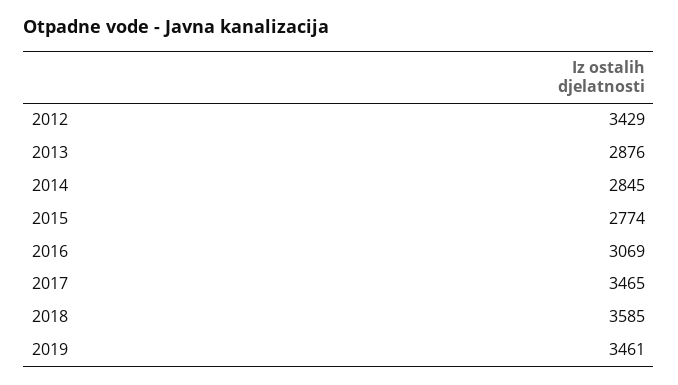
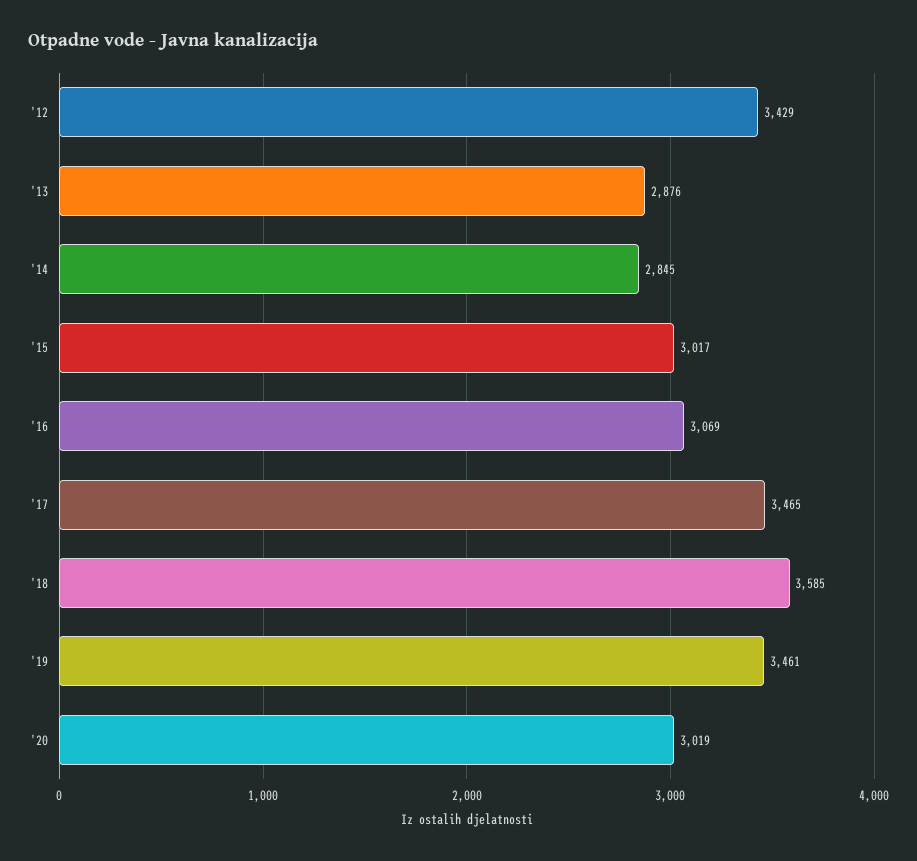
2015: 2774 -> 3017
'20: none -> 3019

